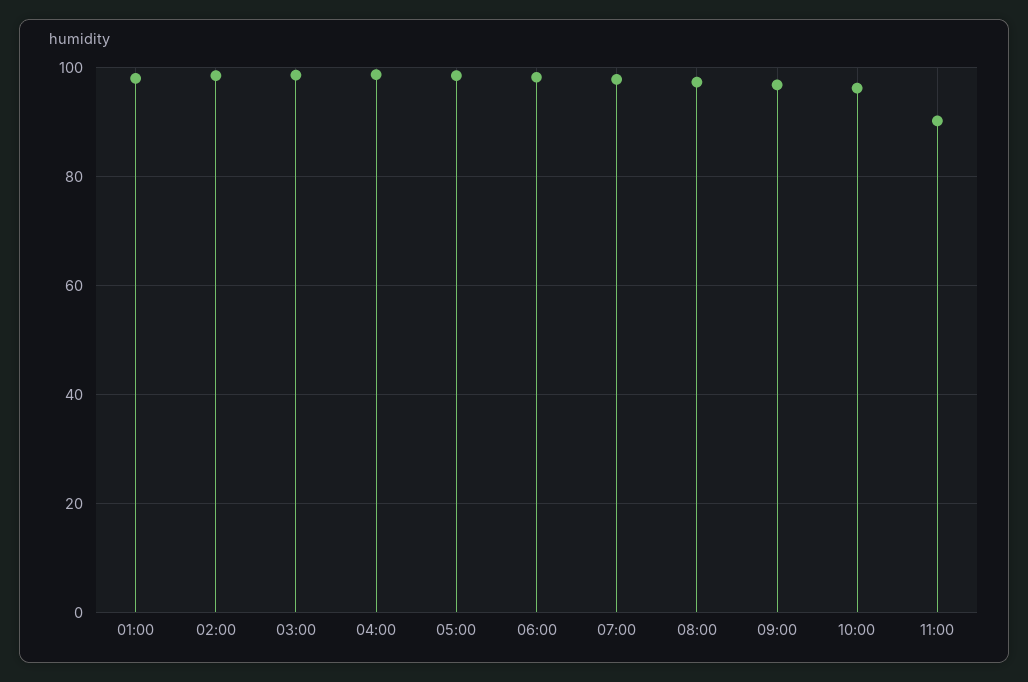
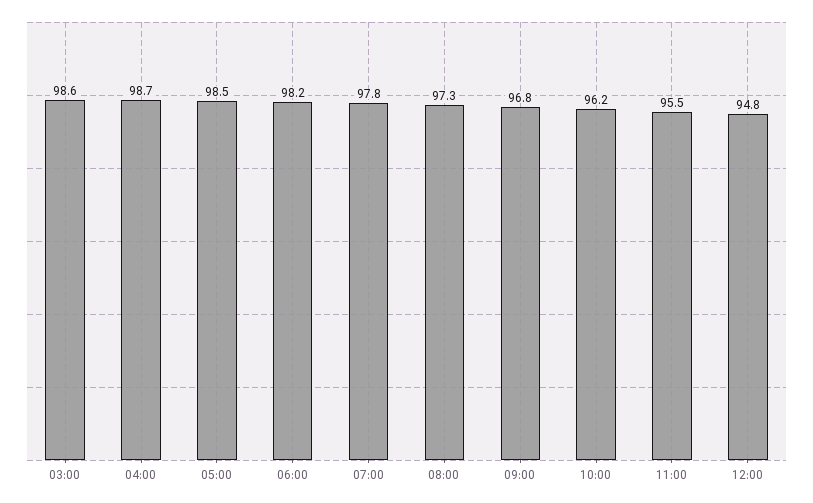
01:00: 98 -> none
02:00: 98 -> none
11:00: 90 -> 95.5
12:00: none -> 94.8

